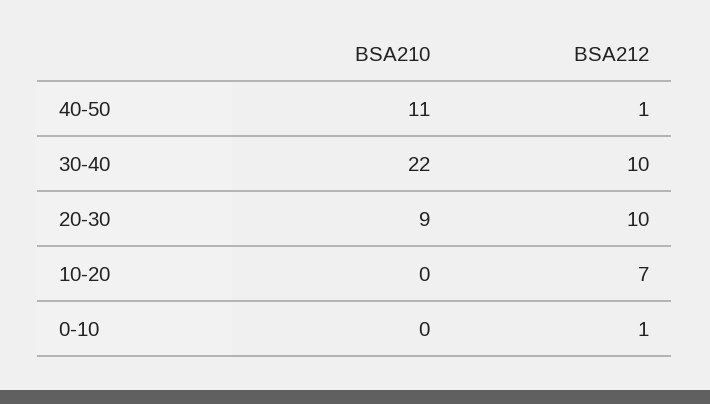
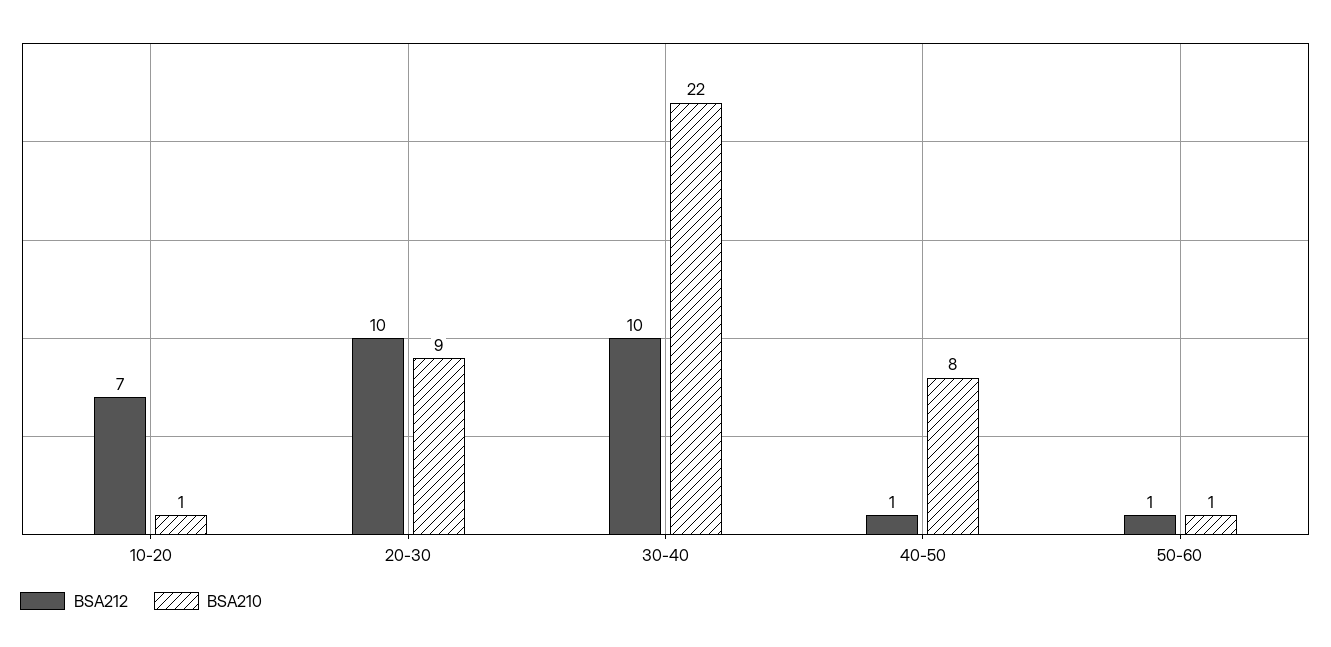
BSA210, 40-50: 11 -> 8
BSA210, 10-20: 0 -> 1
BSA210, 0-10: 0 -> none
BSA212, 0-10: 1 -> none
BSA212, 50-60: none -> 1
BSA210, 50-60: none -> 1

